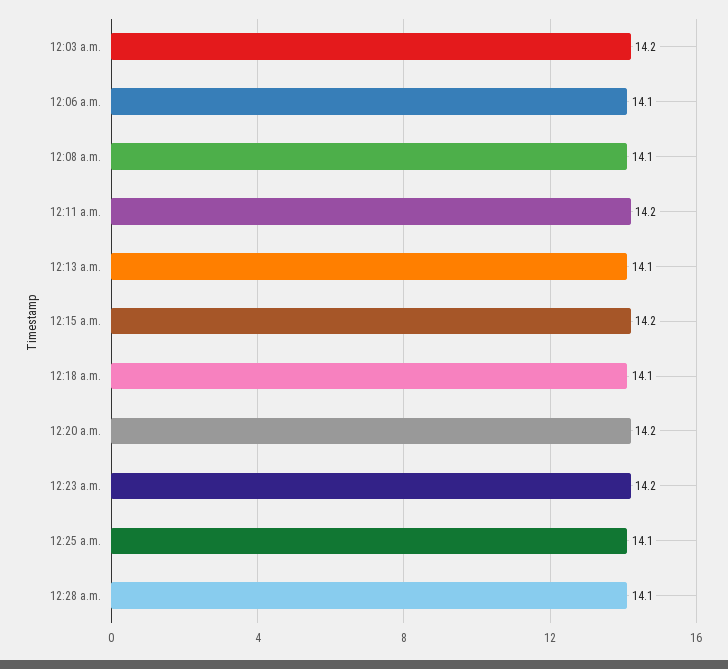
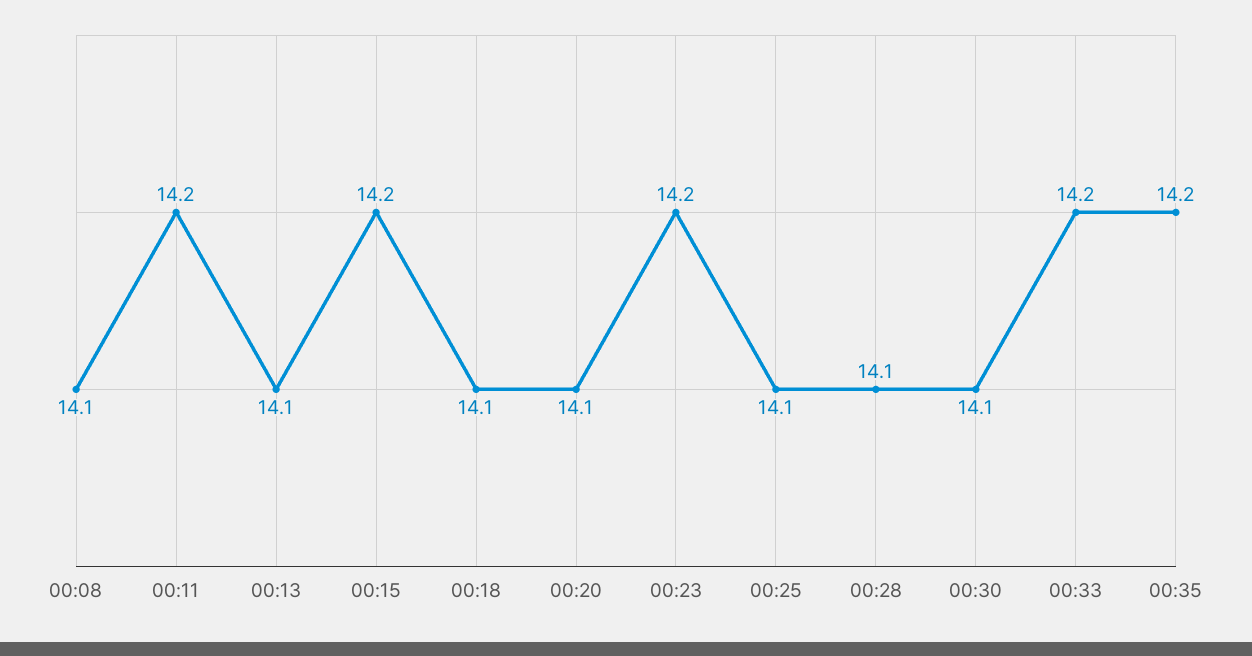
12:03 a.m.: 14.2 -> none
12:06 a.m.: 14.1 -> none
12:20 a.m.: 14.2 -> 14.1
00:30: none -> 14.1
00:33: none -> 14.2
00:35: none -> 14.2

